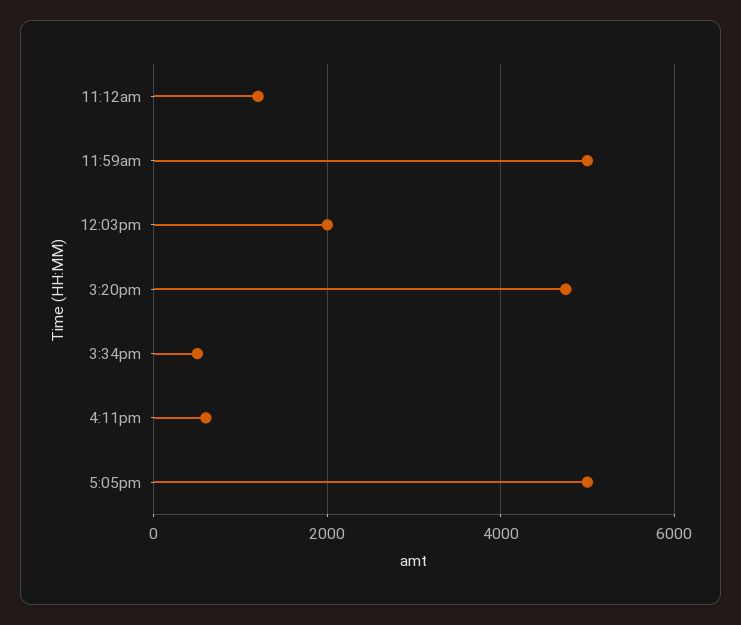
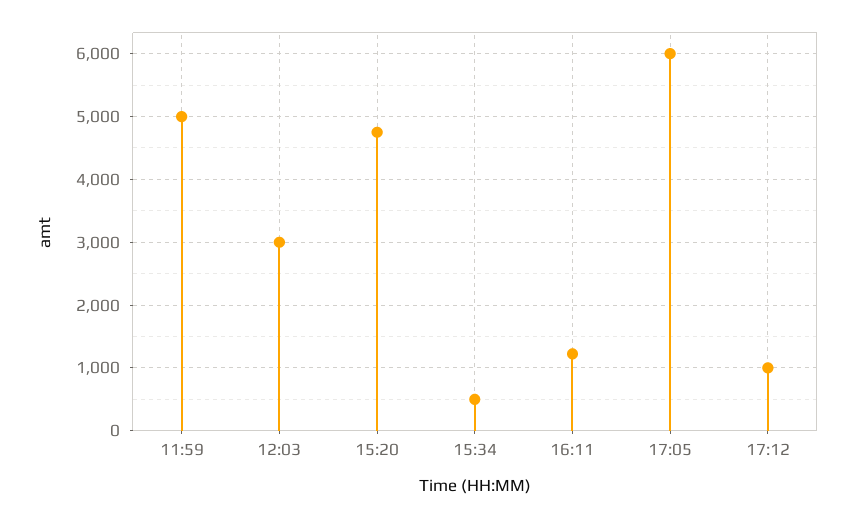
11:12am: 1200 -> none
12:03pm: 2000 -> 3000
4:11pm: 600 -> 1200
5:05pm: 5000 -> 6000
17:12: none -> 1000

